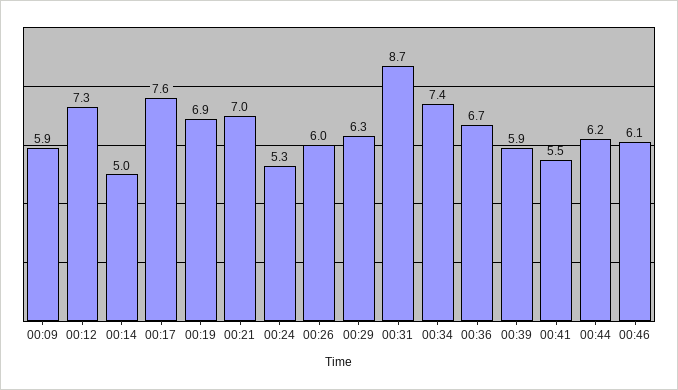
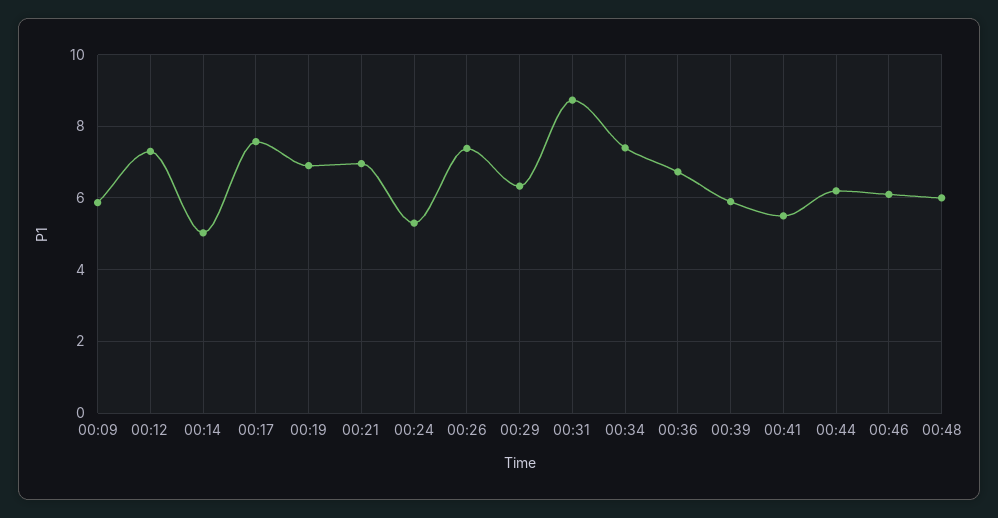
00:26: 6 -> 7.4
00:48: none -> 6

